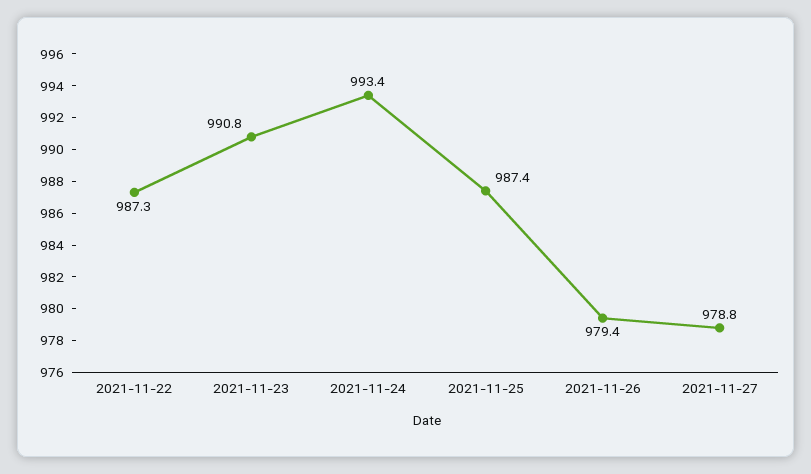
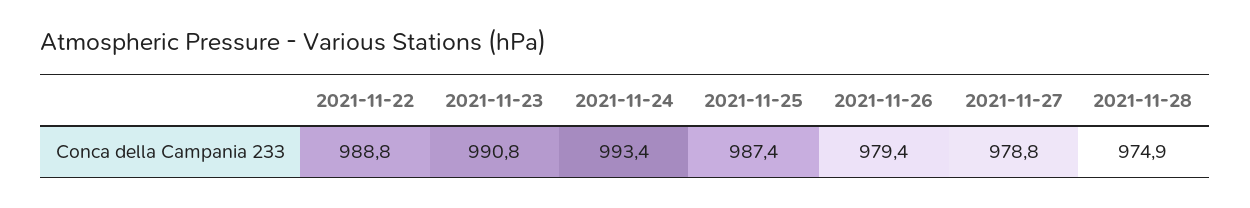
2021-11-22: 987.3 -> 988.8
2021-11-28: none -> 974.9

